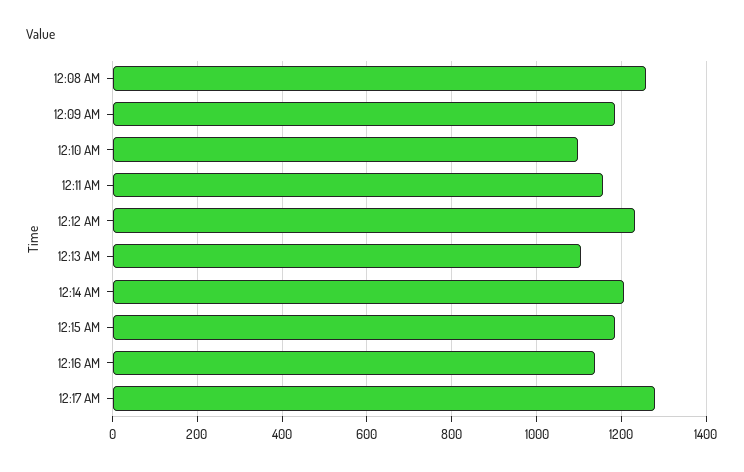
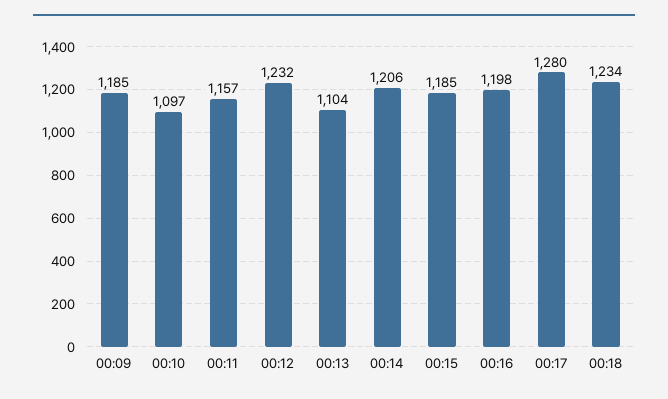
12:08 AM: 1260 -> none
12:16 AM: 1140 -> 1198
00:18: none -> 1234

